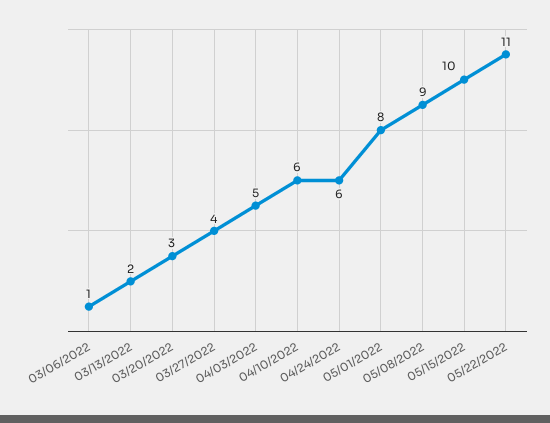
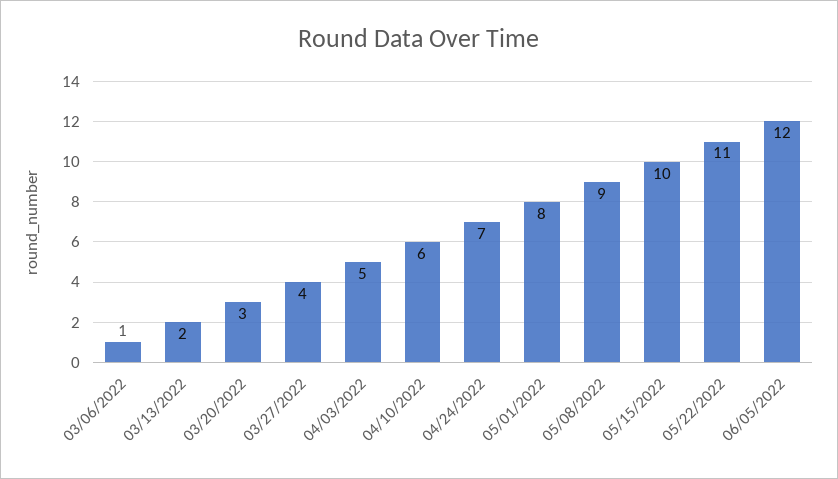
04/24/2022: 6 -> 7
06/05/2022: none -> 12

